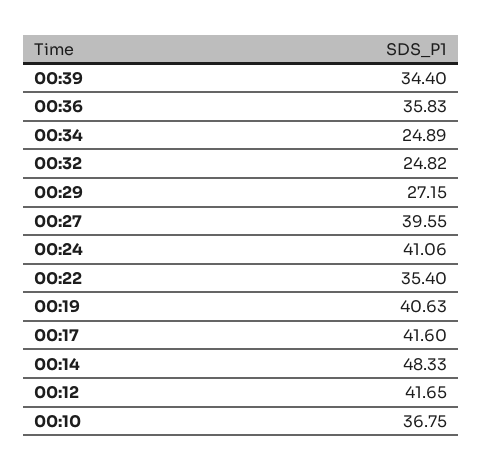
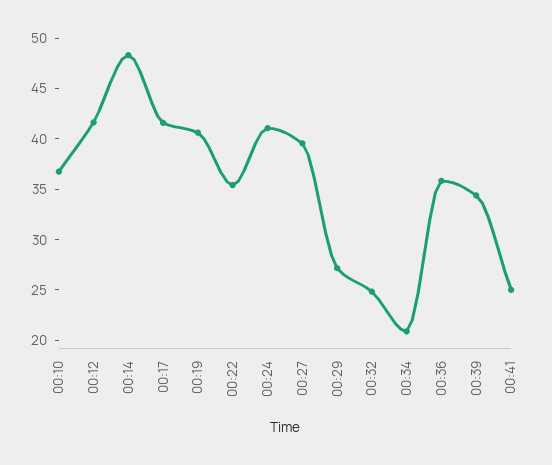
00:34: 24.89 -> 21
00:41: none -> 25

